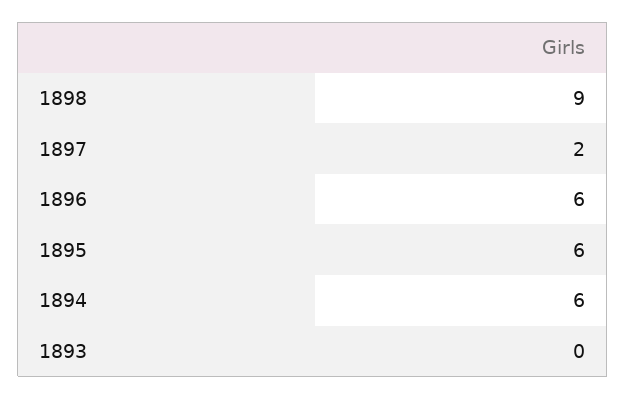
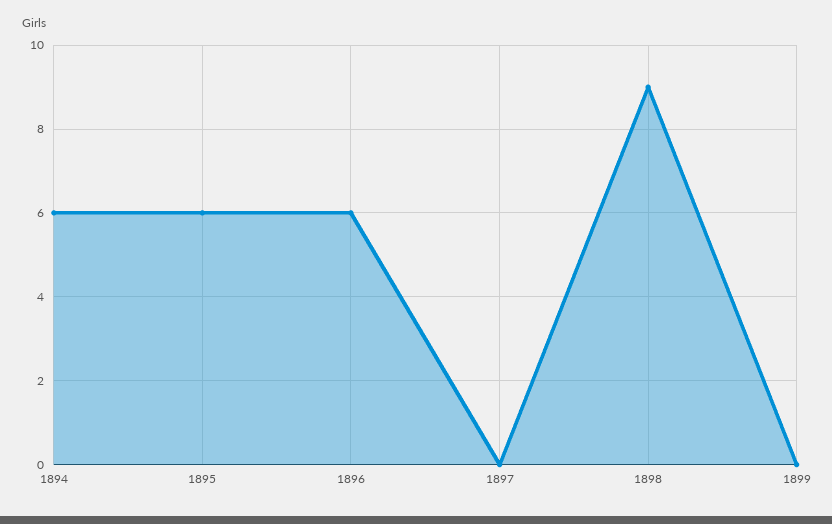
1897: 2 -> 0
1893: 0 -> none
1899: none -> 0

